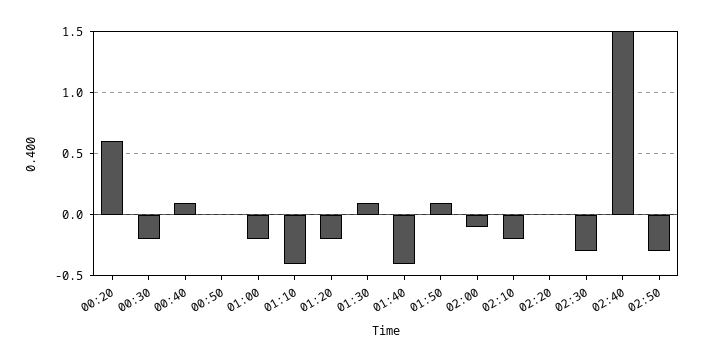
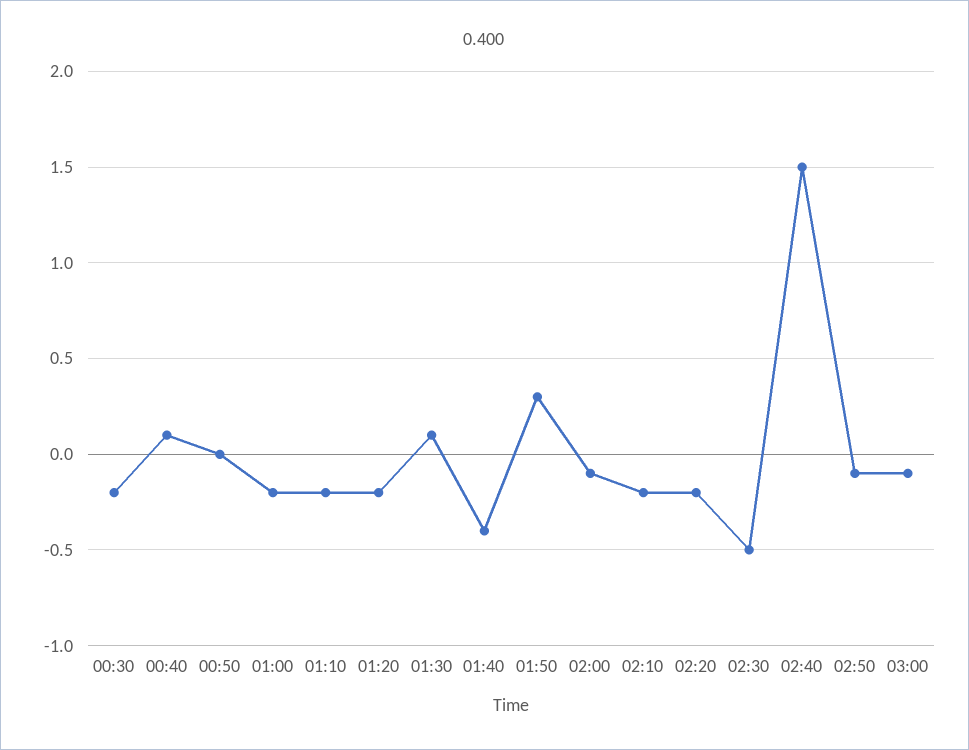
00:20: 0.6 -> none
01:10: -0.4 -> -0.2
01:50: 0.1 -> 0.3
02:20: 0 -> -0.2
02:30: -0.3 -> -0.5
02:50: -0.3 -> -0.1
03:00: none -> -0.1

